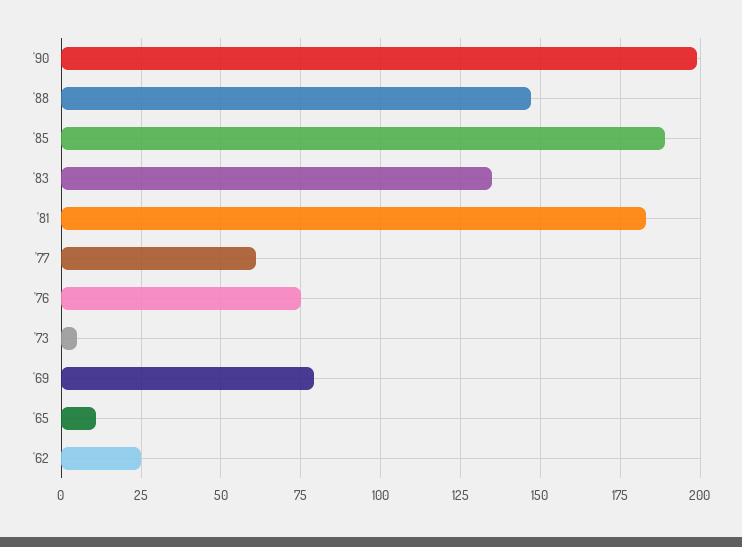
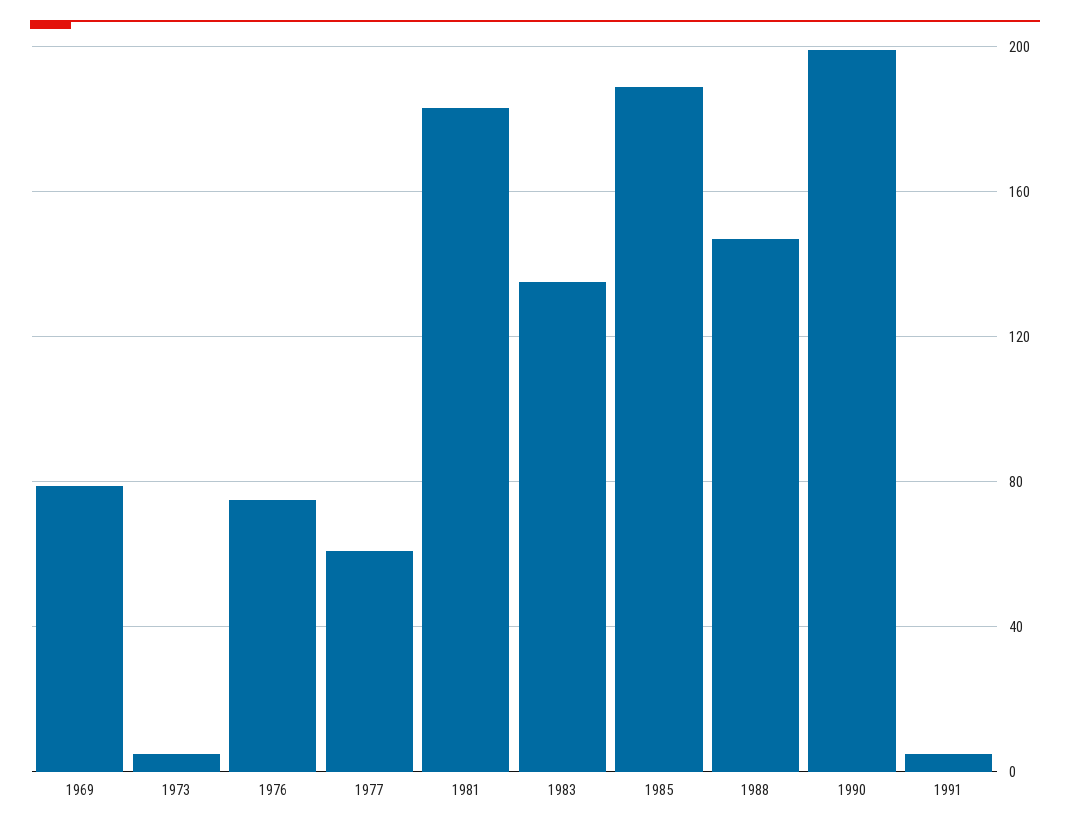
'65: 10 -> none
'62: 25 -> none
1991: none -> 5

